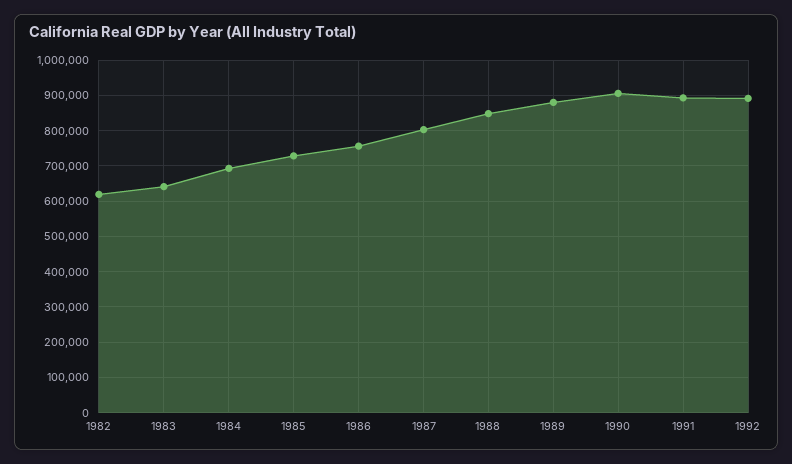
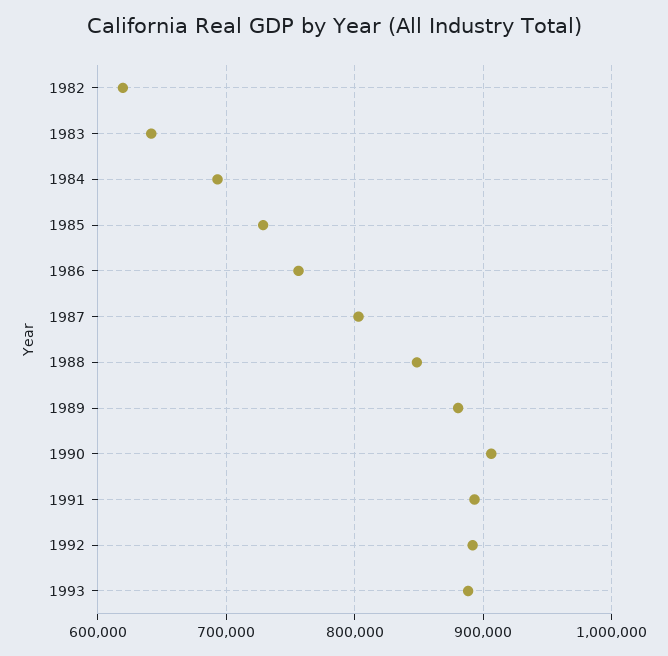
1993: none -> 890000

